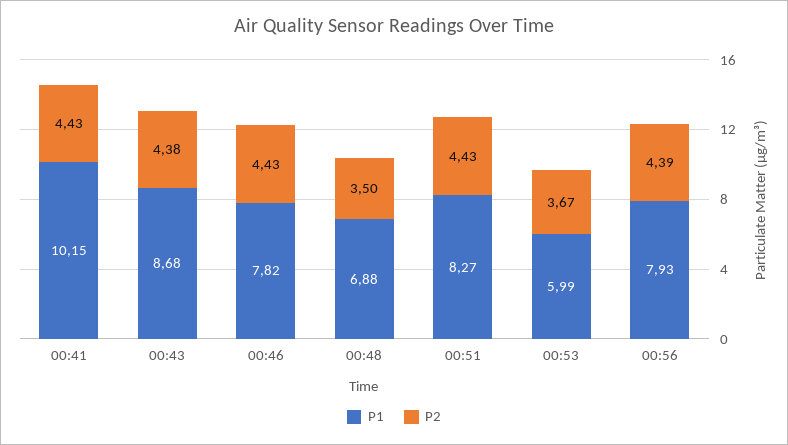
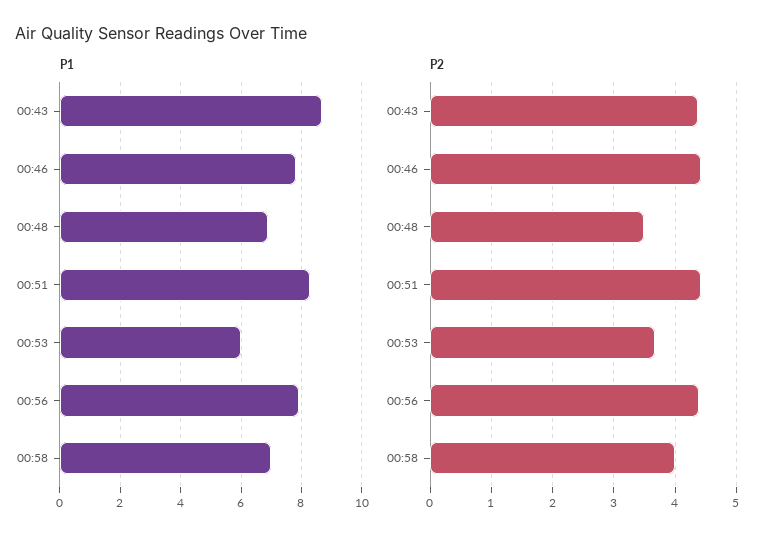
P1, 00:41: 10.15 -> none
P2, 00:41: 4.43 -> none
P1, 00:58: none -> 7
P2, 00:58: none -> 4

